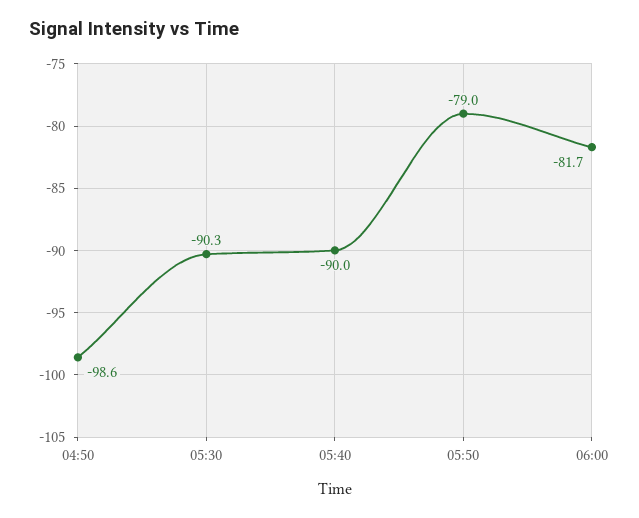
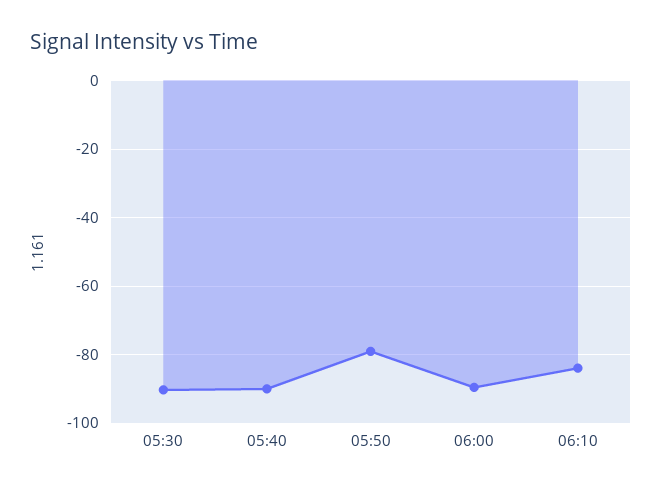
04:50: -98.6 -> none
06:00: -81.7 -> -90
06:10: none -> -84

